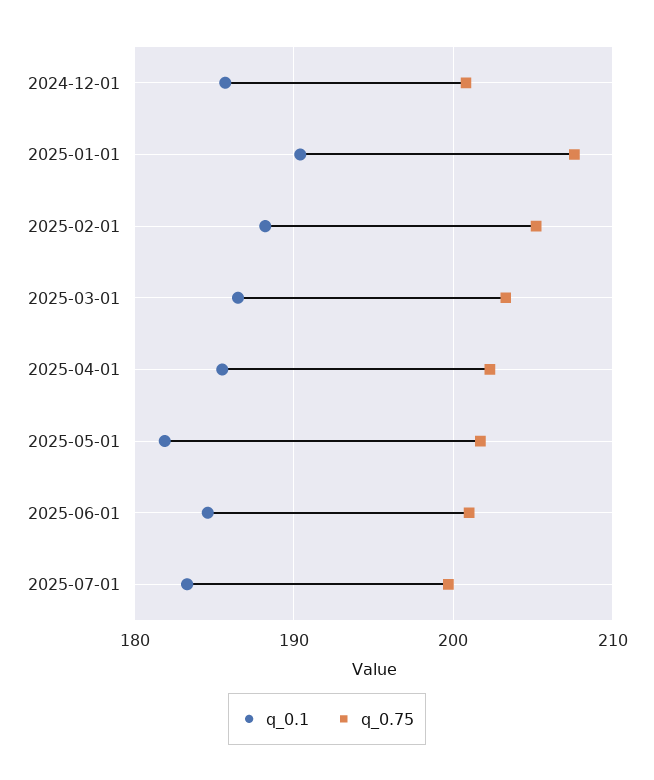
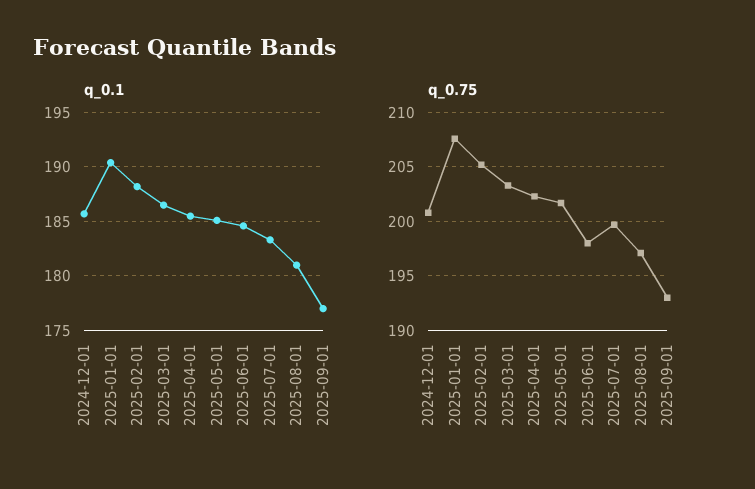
q_0.1, 2025-05-01: 182 -> 185
q_0.75, 2025-06-01: 201 -> 198
q_0.1, 2025-08-01: none -> 181
q_0.1, 2025-09-01: none -> 177
q_0.75, 2025-08-01: none -> 197
q_0.75, 2025-09-01: none -> 193

